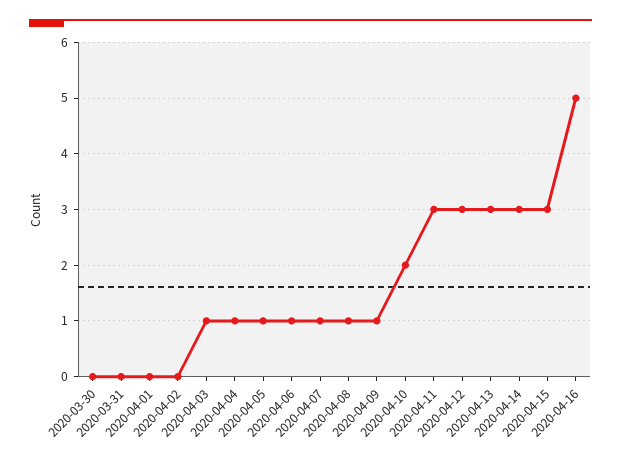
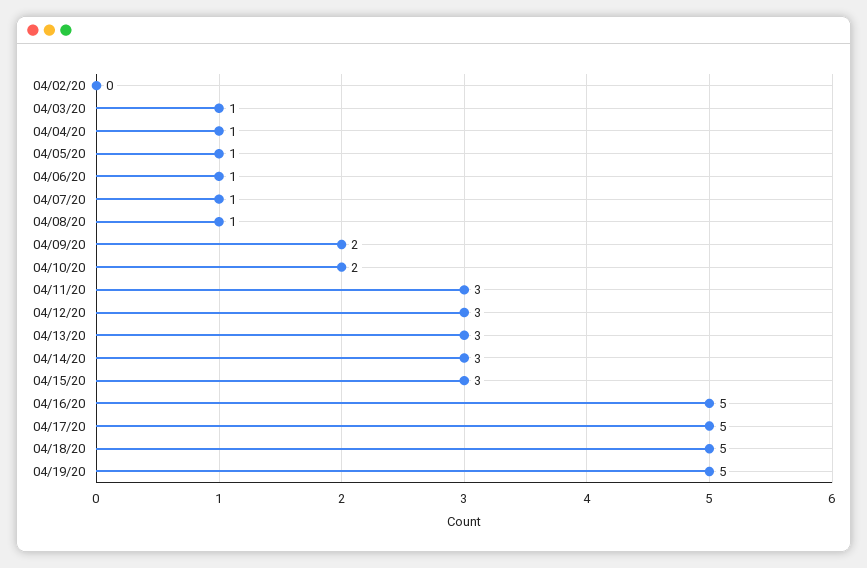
2020-03-30: 0 -> none
2020-03-31: 0 -> none
2020-04-01: 0 -> none
2020-04-09: 1 -> 2
04/17/20: none -> 5
04/18/20: none -> 5
04/19/20: none -> 5

